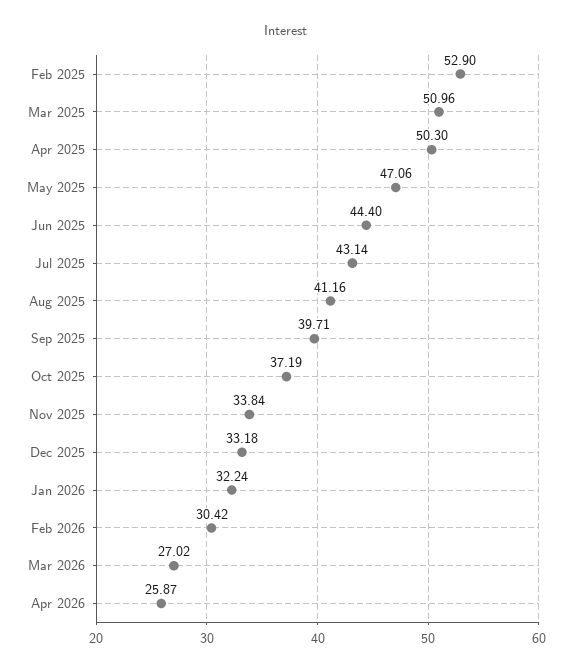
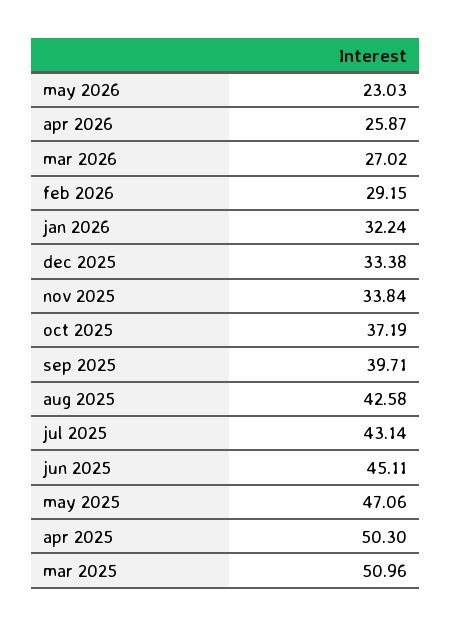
Feb 2025: 52.9 -> none
Jun 2025: 44.4 -> 45.11
Aug 2025: 41.16 -> 42.58
Dec 2025: 33.18 -> 33.38
Feb 2026: 30.42 -> 29.15
may 2026: none -> 23.03

